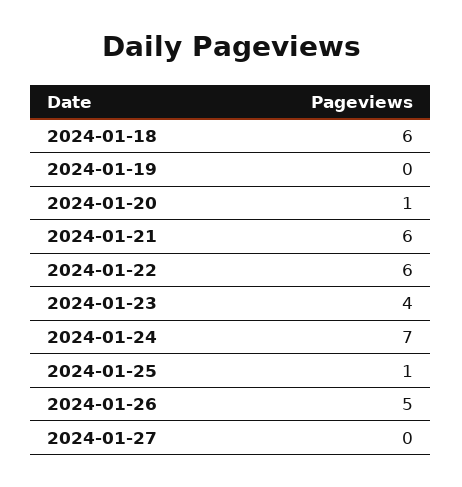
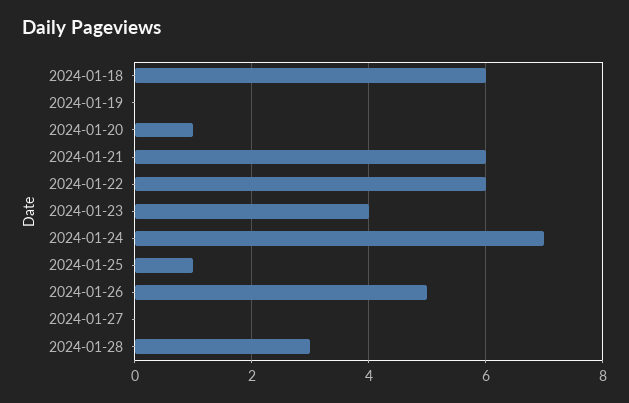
2024-01-28: none -> 3

